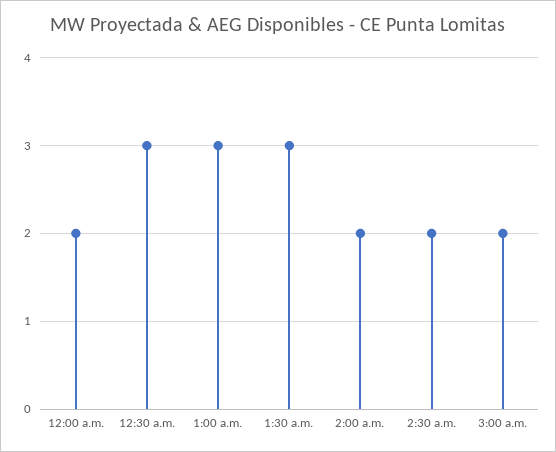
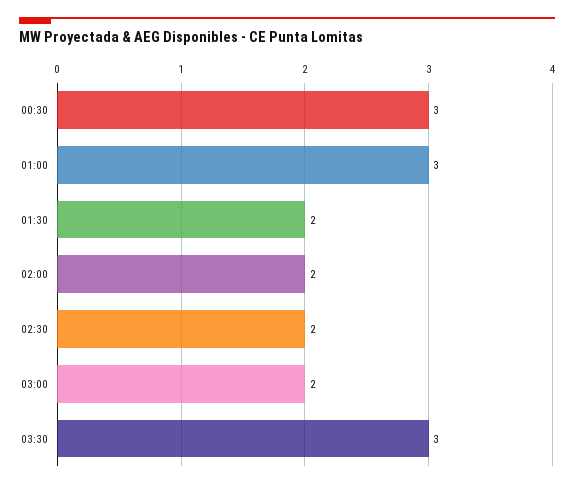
12:00 a.m.: 2 -> none
1:30 a.m.: 3 -> 2
03:30: none -> 3

